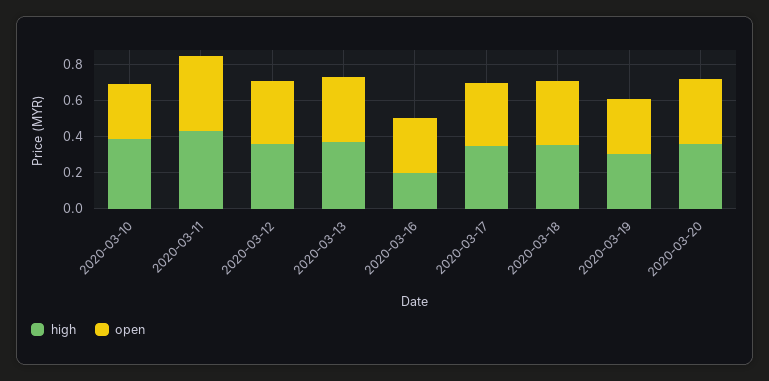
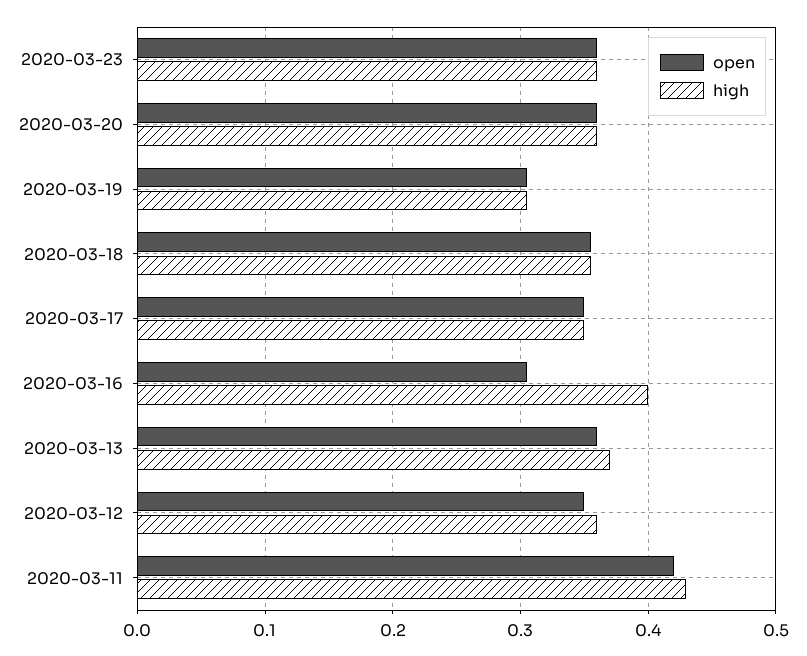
high, 2020-03-10: 0.4 -> none
open, 2020-03-10: 0.3 -> none
high, 2020-03-16: 0.2 -> 0.4
open, 2020-03-23: none -> 0.36
high, 2020-03-23: none -> 0.36

